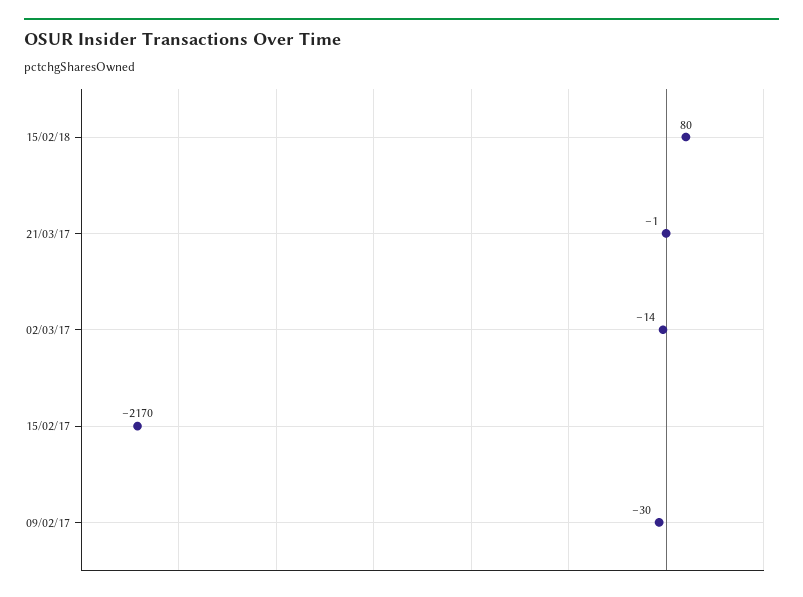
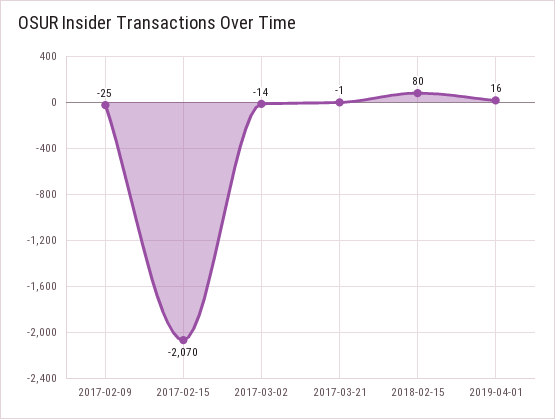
15/02/17: -2170 -> -2070
09/02/17: -30 -> -25
2019-04-01: none -> 16

